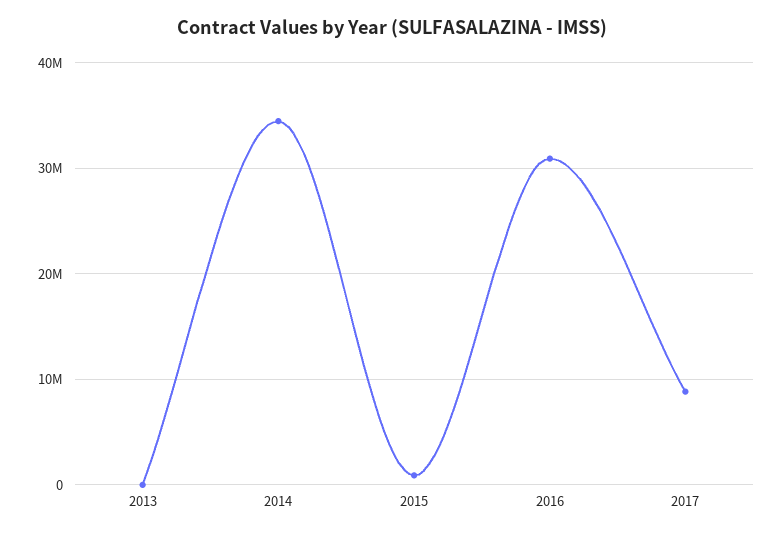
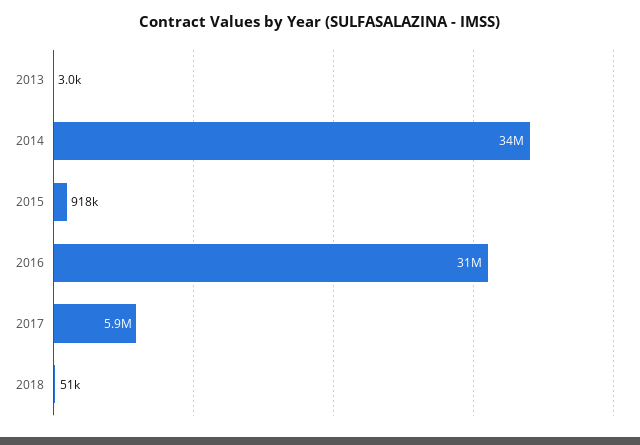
2017: 9000000 -> 5900000
2018: none -> 51000

